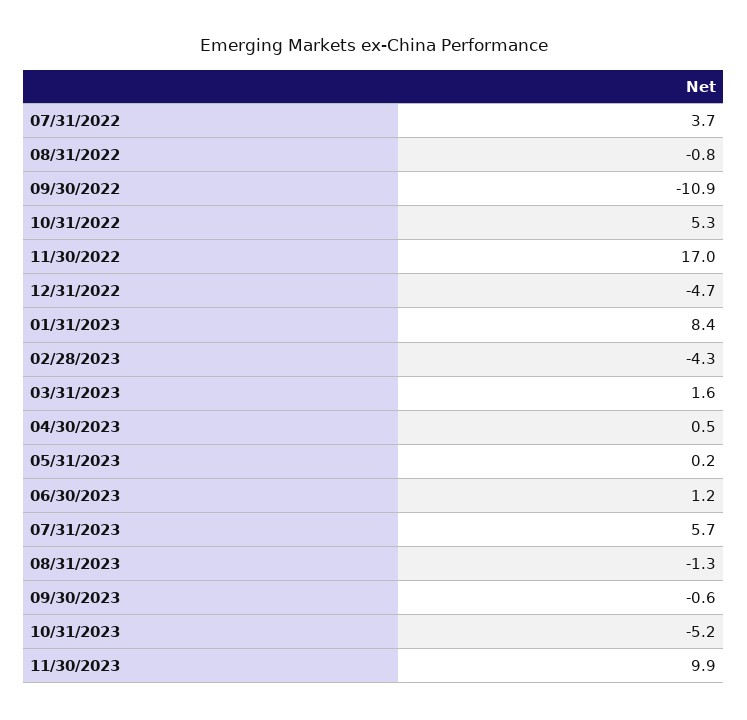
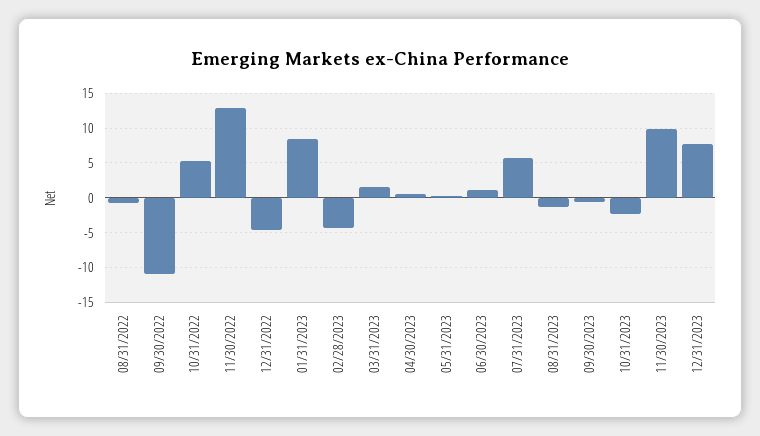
07/31/2022: 3.7 -> none
11/30/2022: 17 -> 13
10/31/2023: -5.2 -> -2
12/31/2023: none -> 8

